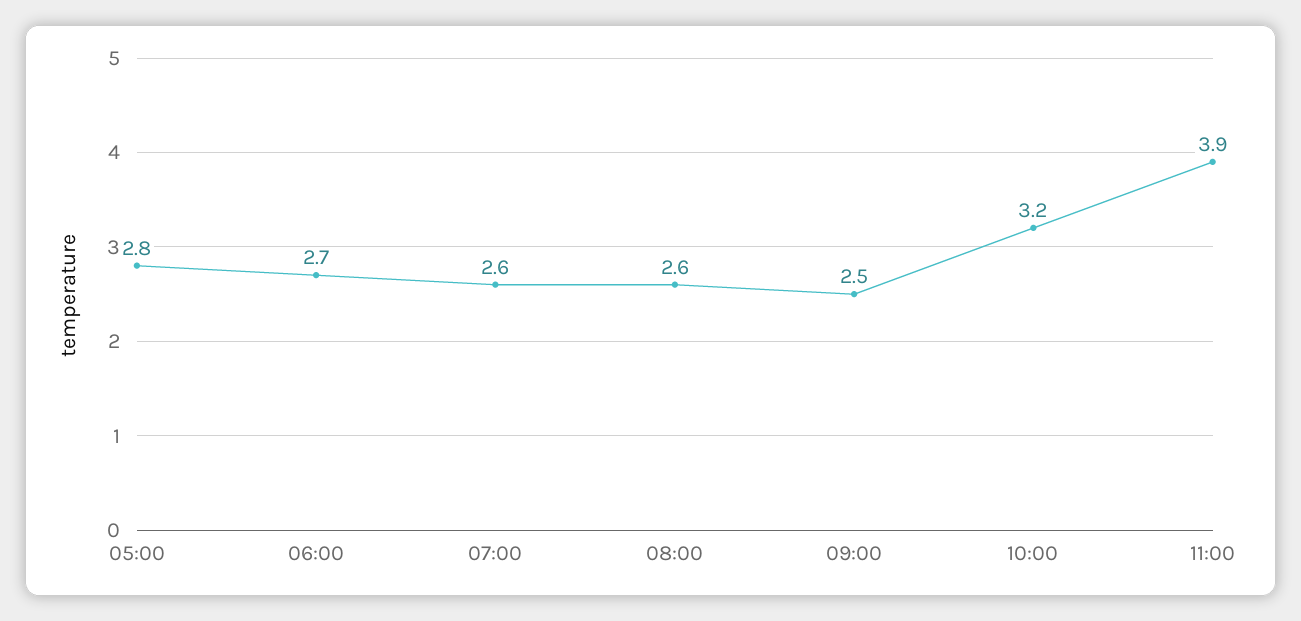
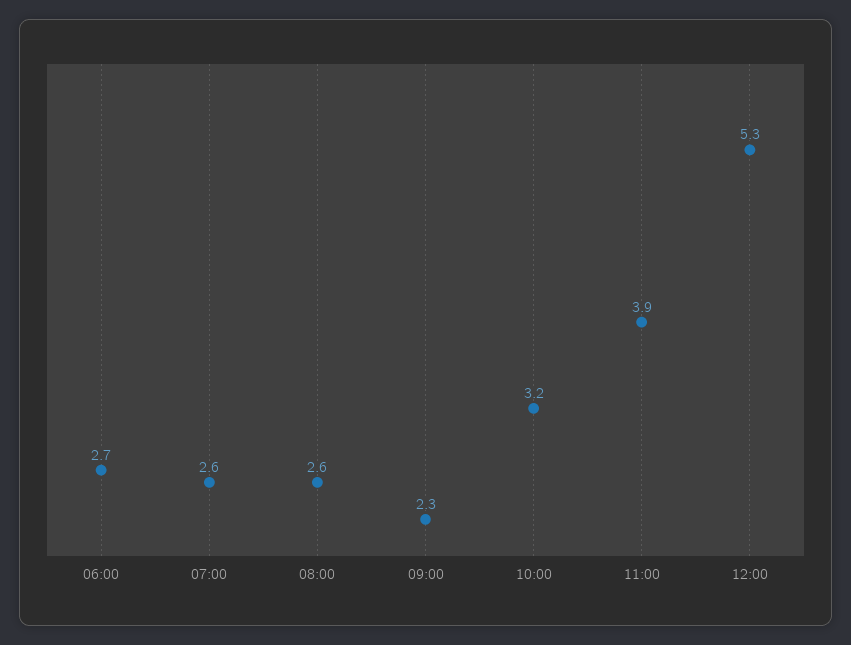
05:00: 2.8 -> none
09:00: 2.5 -> 2.3
12:00: none -> 5.3

